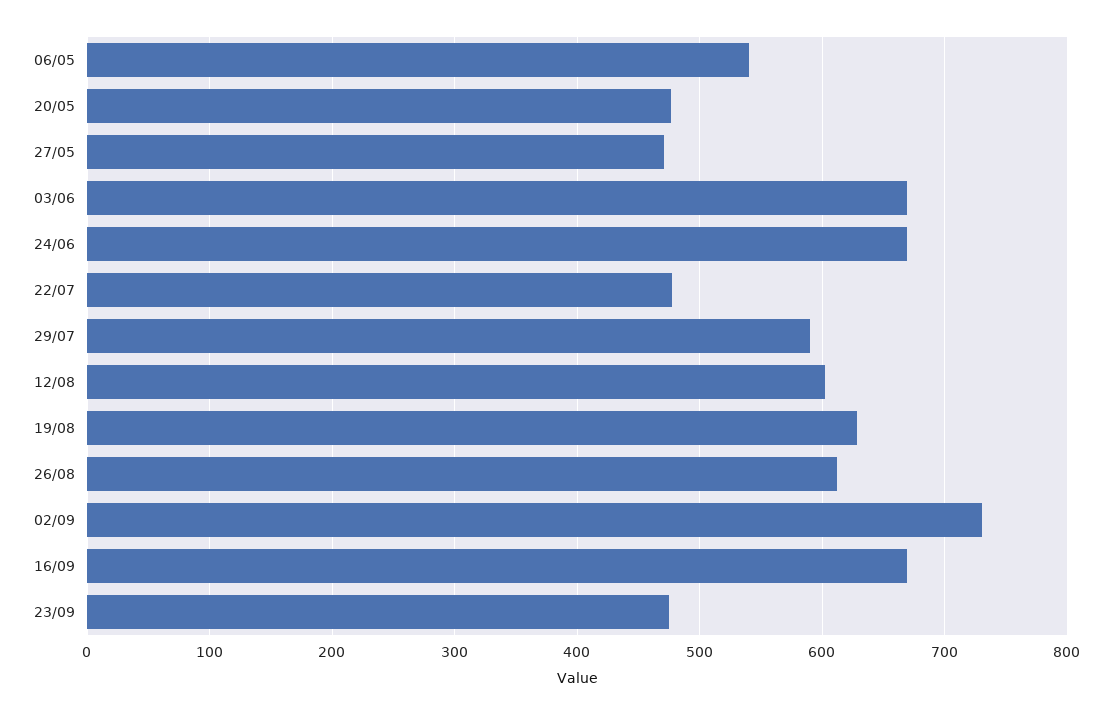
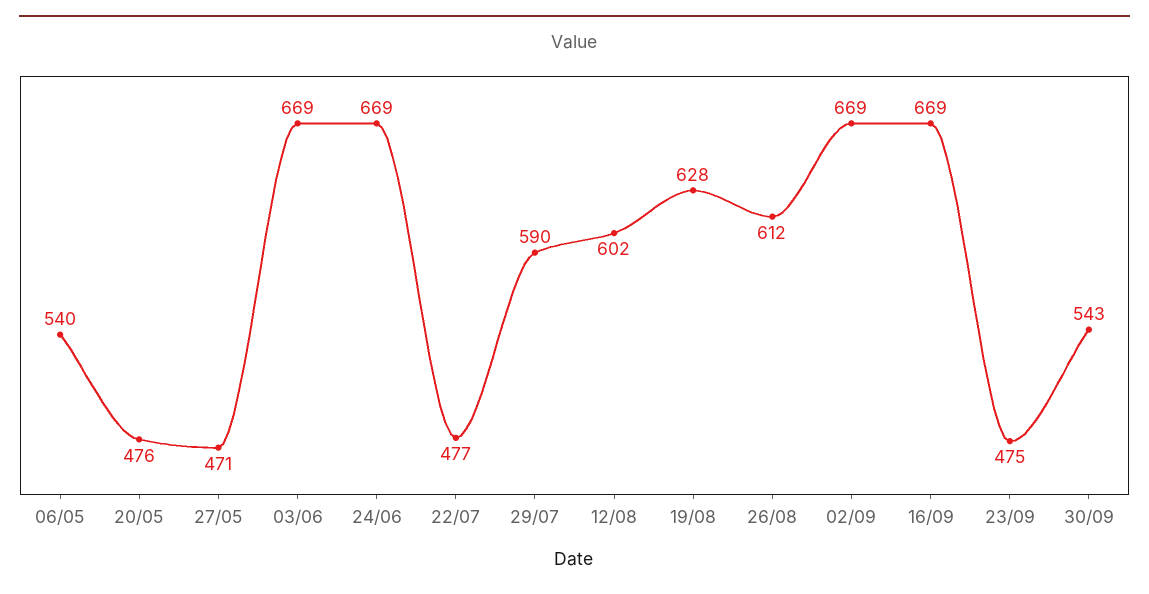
02/09: 730 -> 669
30/09: none -> 543

